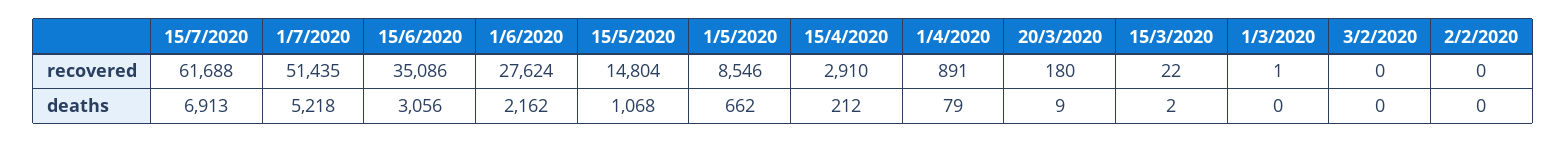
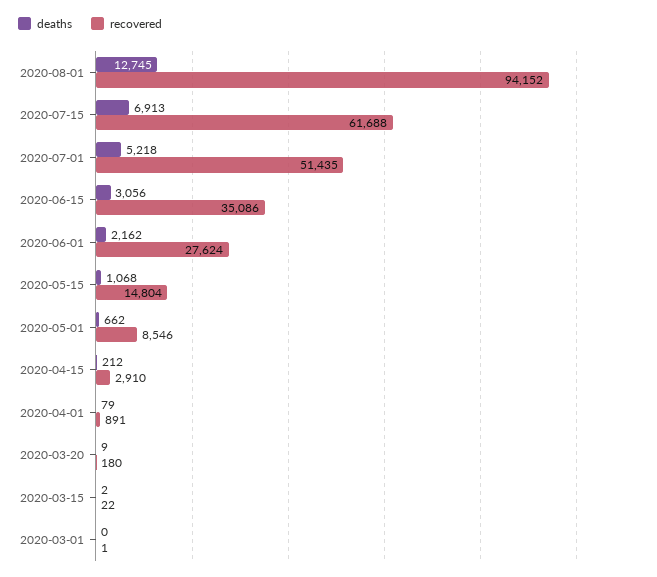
recovered, 3/2/2020: 0 -> none
recovered, 2/2/2020: 0 -> none
deaths, 3/2/2020: 0 -> none
deaths, 2/2/2020: 0 -> none
deaths, 2020-08-01: none -> 12745
recovered, 2020-08-01: none -> 94152

